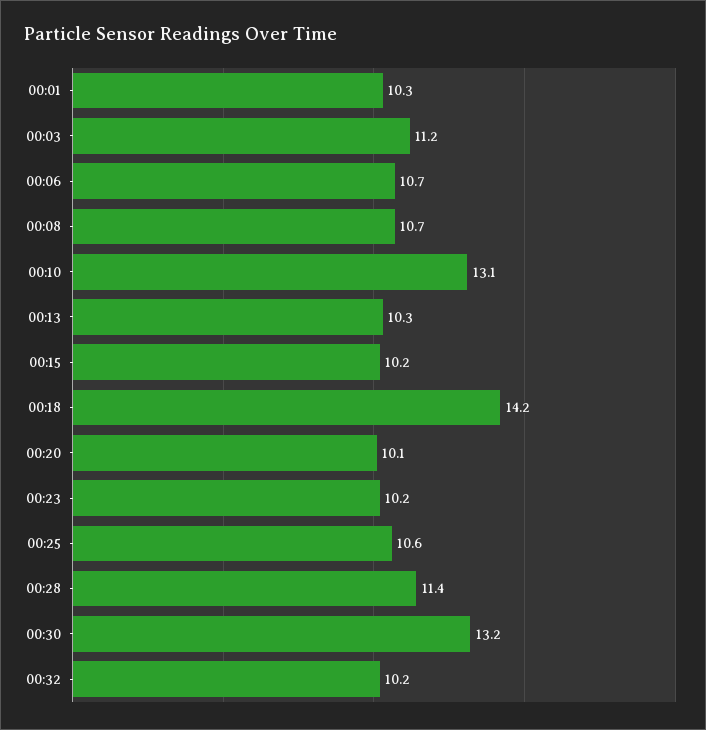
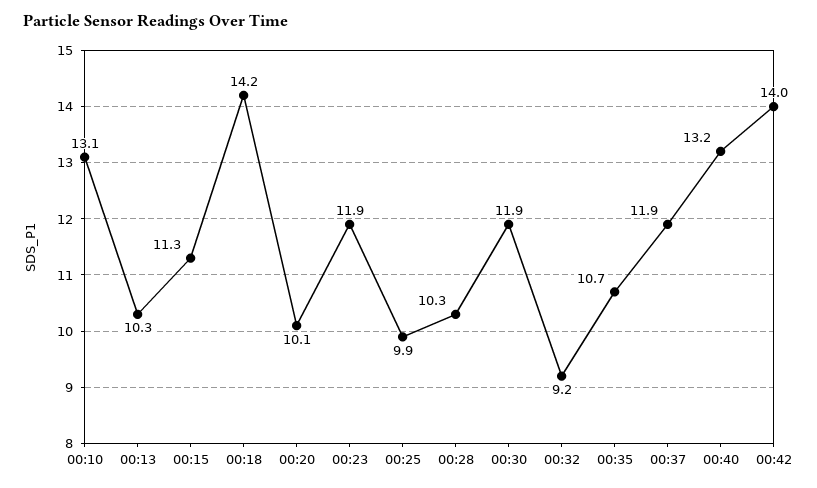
00:01: 10.3 -> none
00:03: 11.2 -> none
00:06: 10.7 -> none
00:08: 10.7 -> none
00:15: 10.2 -> 11.3
00:23: 10.2 -> 11.9
00:25: 10.6 -> 9.9
00:28: 11.4 -> 10.3
00:30: 13.2 -> 11.9
00:32: 10.2 -> 9.2
00:35: none -> 10.7
00:37: none -> 11.9
00:40: none -> 13.2
00:42: none -> 14

